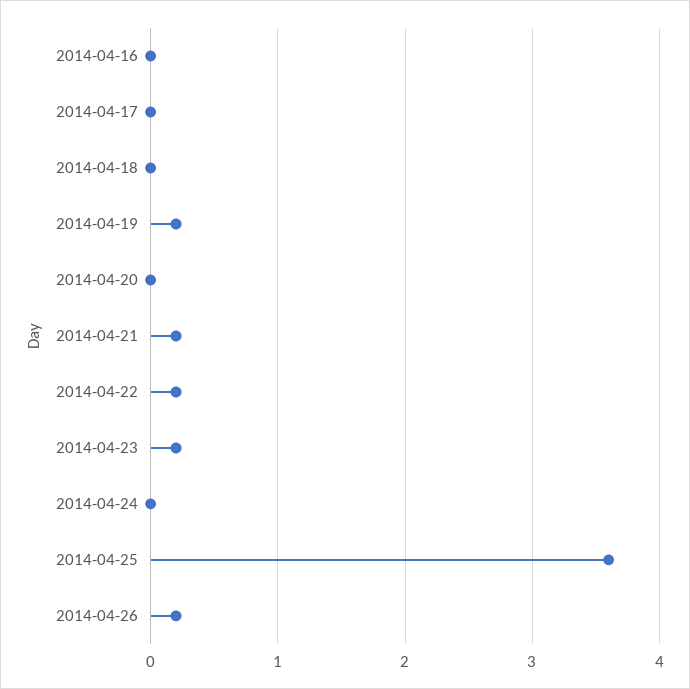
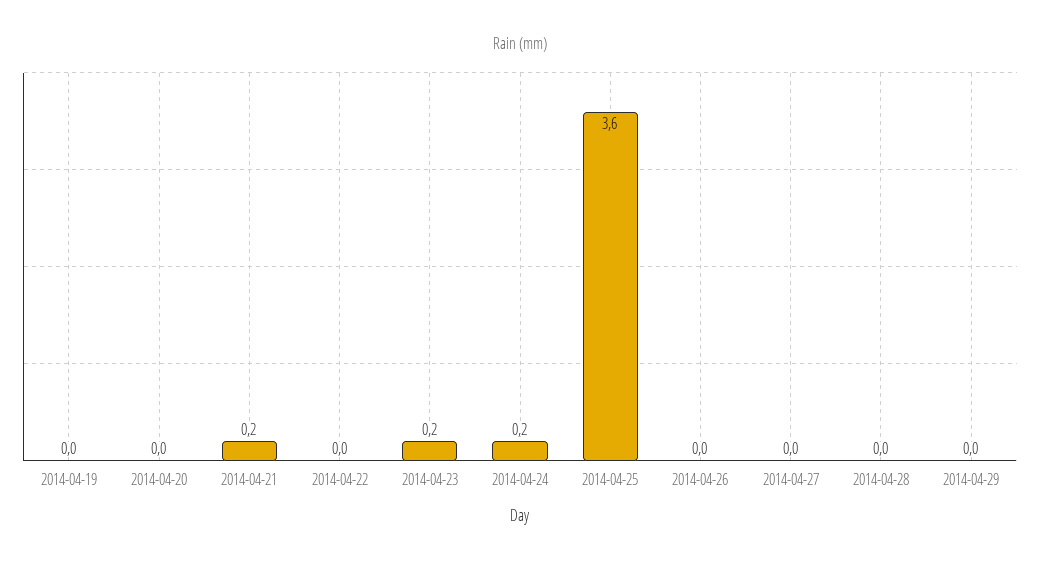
2014-04-16: 0 -> none
2014-04-17: 0 -> none
2014-04-18: 0 -> none
2014-04-19: 0.2 -> 0
2014-04-22: 0.2 -> 0
2014-04-24: 0 -> 0.2
2014-04-26: 0.2 -> 0
2014-04-27: none -> 0
2014-04-28: none -> 0
2014-04-29: none -> 0

